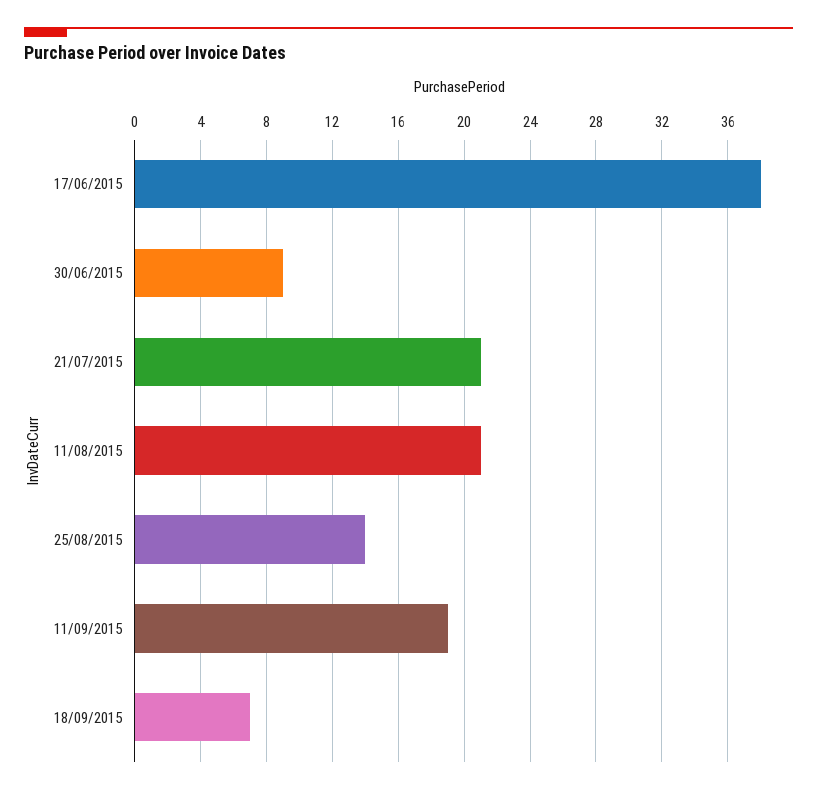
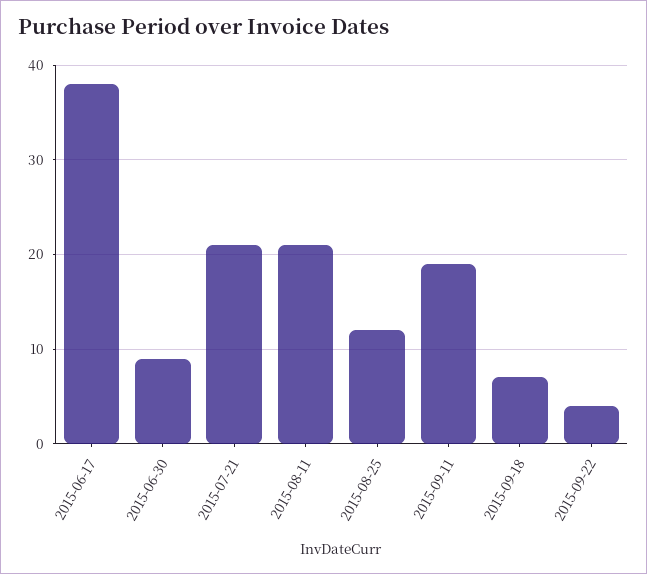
25/08/2015: 14 -> 12
2015-09-22: none -> 4

